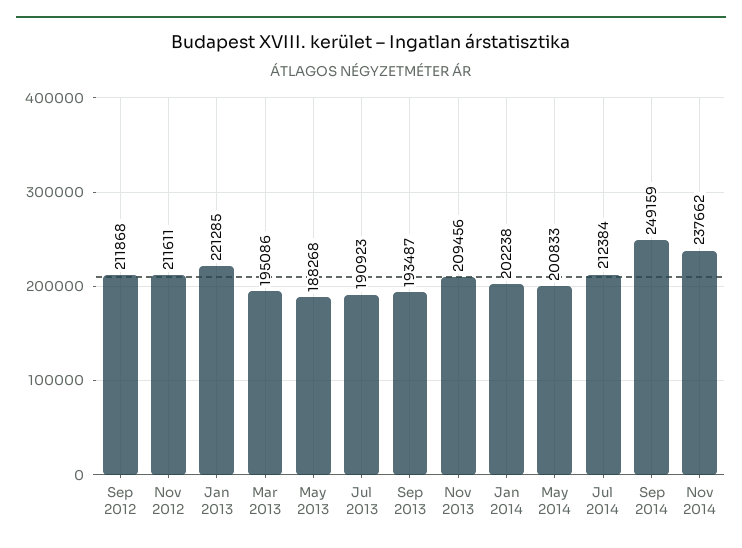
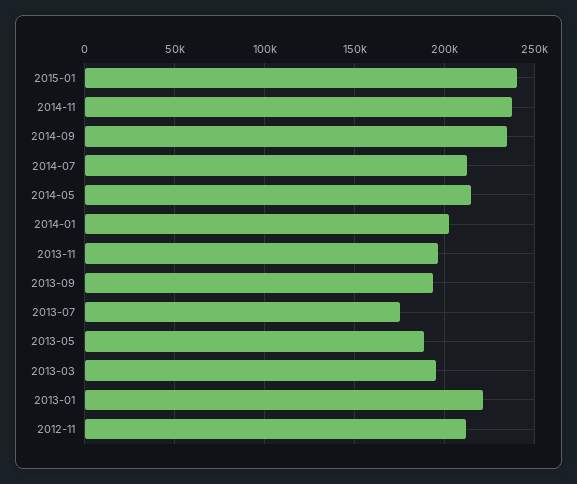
Sep 2012: 211868 -> none
Jul 2013: 190923 -> 175000
Nov 2013: 209456 -> 195000
May 2014: 200833 -> 215000
Sep 2014: 249159 -> 235000
2015-01: none -> 240000

